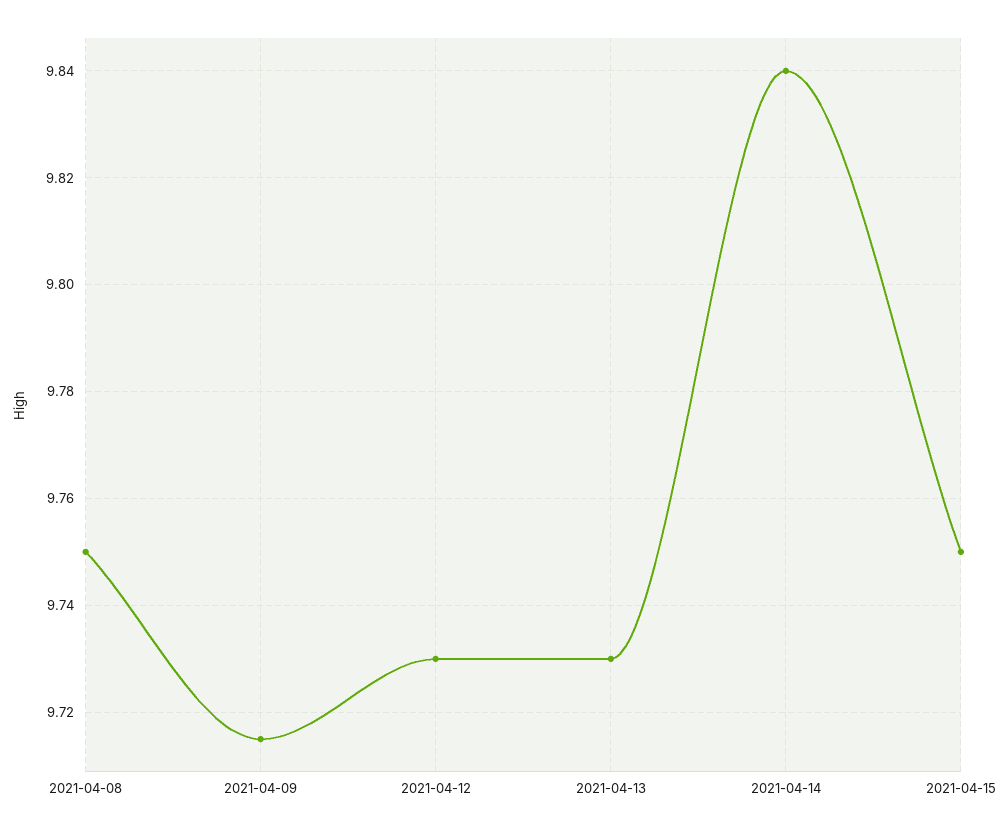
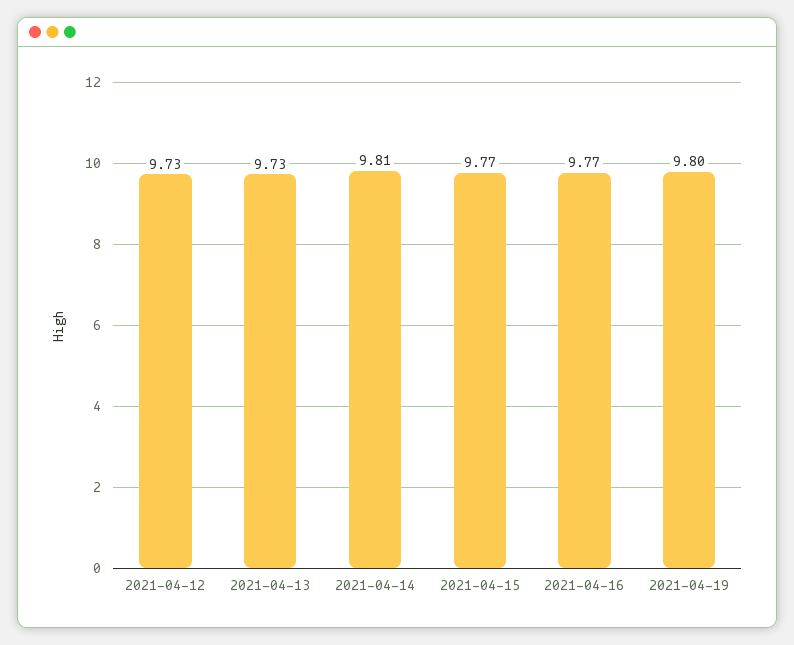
2021-04-08: 9.75 -> none
2021-04-09: 9.715 -> none
2021-04-14: 9.84 -> 9.81
2021-04-15: 9.75 -> 9.77
2021-04-16: none -> 9.77
2021-04-19: none -> 9.8

